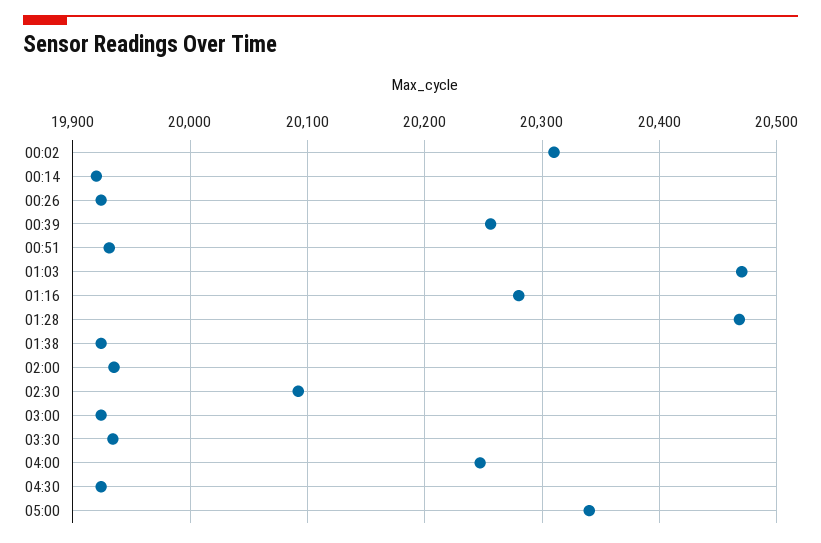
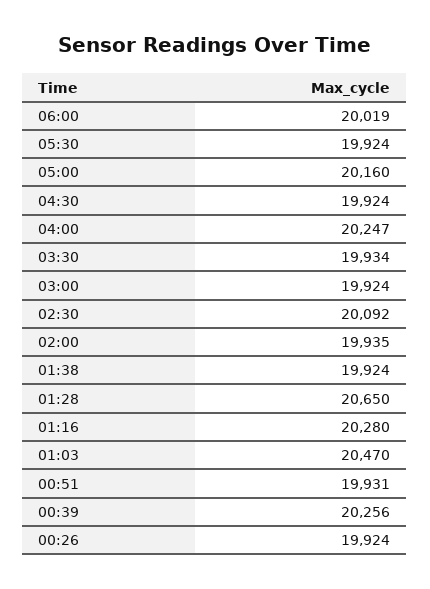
00:02: 20310 -> none
00:14: 19920 -> none
01:28: 20470 -> 20650
05:00: 20340 -> 20160
06:00: none -> 20019
05:30: none -> 19924

